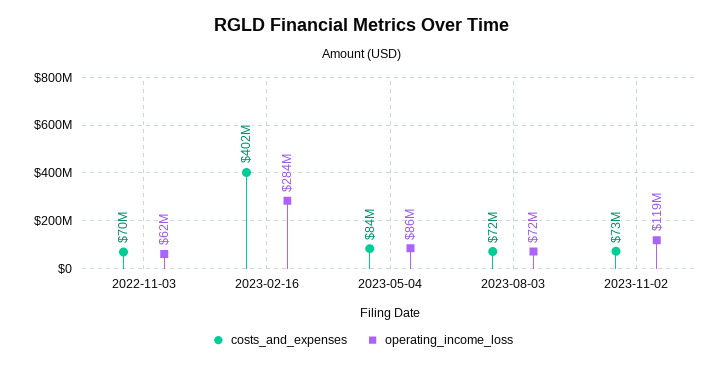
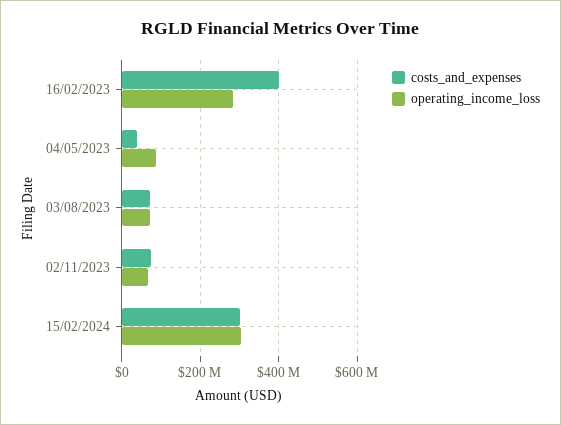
costs_and_expenses, 2022-11-03: 70000000 -> none
operating_income_loss, 2022-11-03: 62000000 -> none
costs_and_expenses, 2023-05-04: 84000000 -> 40000000
operating_income_loss, 2023-11-02: 119000000 -> 60000000
costs_and_expenses, 15/02/2024: none -> 300000000
operating_income_loss, 15/02/2024: none -> 300000000

